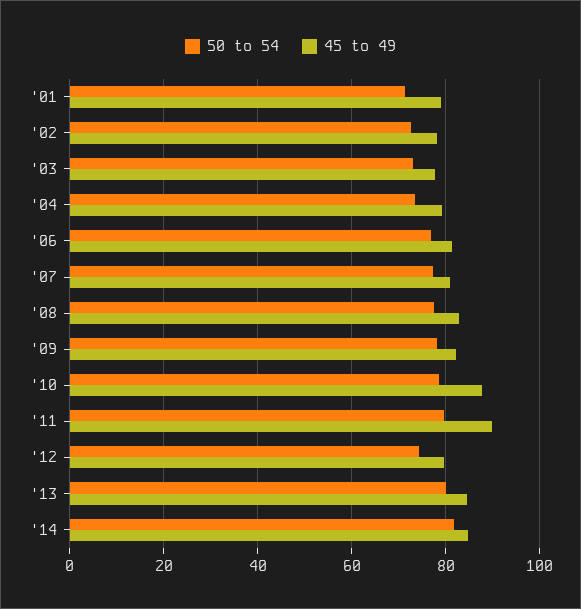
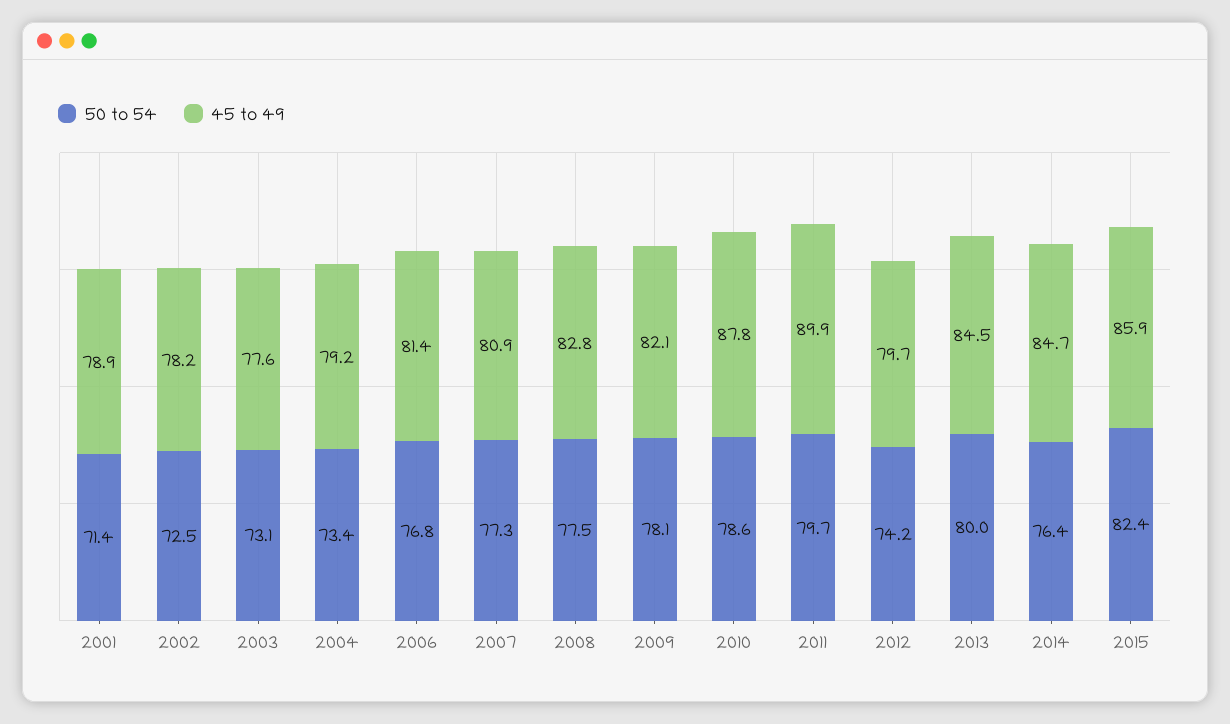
50 to 54, '14: 82 -> 76.4
50 to 54, 2015: none -> 82.4
45 to 49, 2015: none -> 85.9

